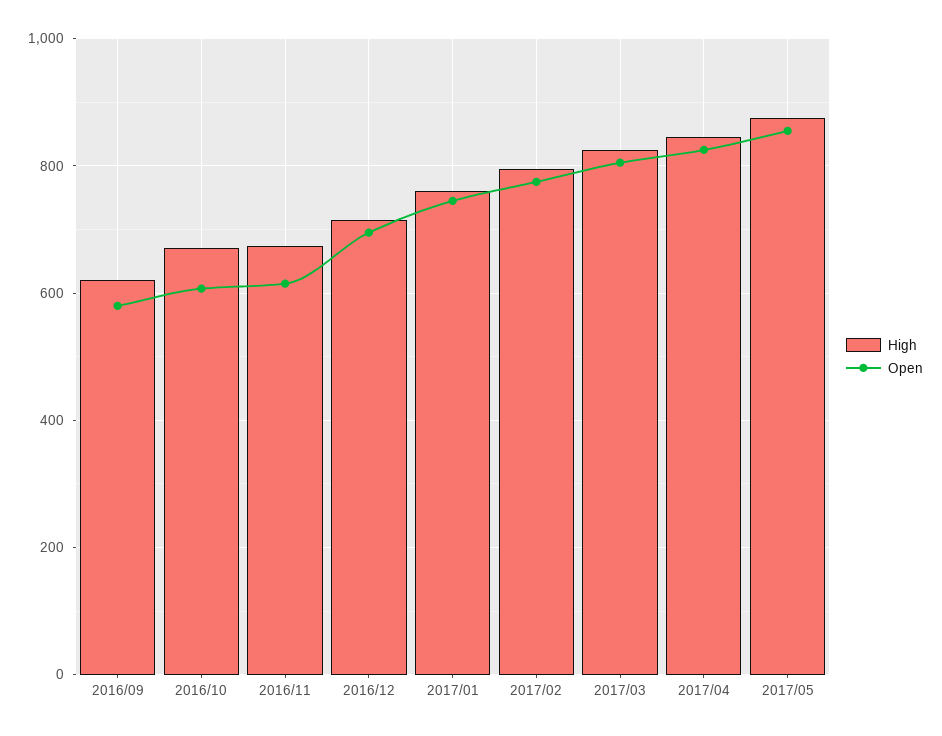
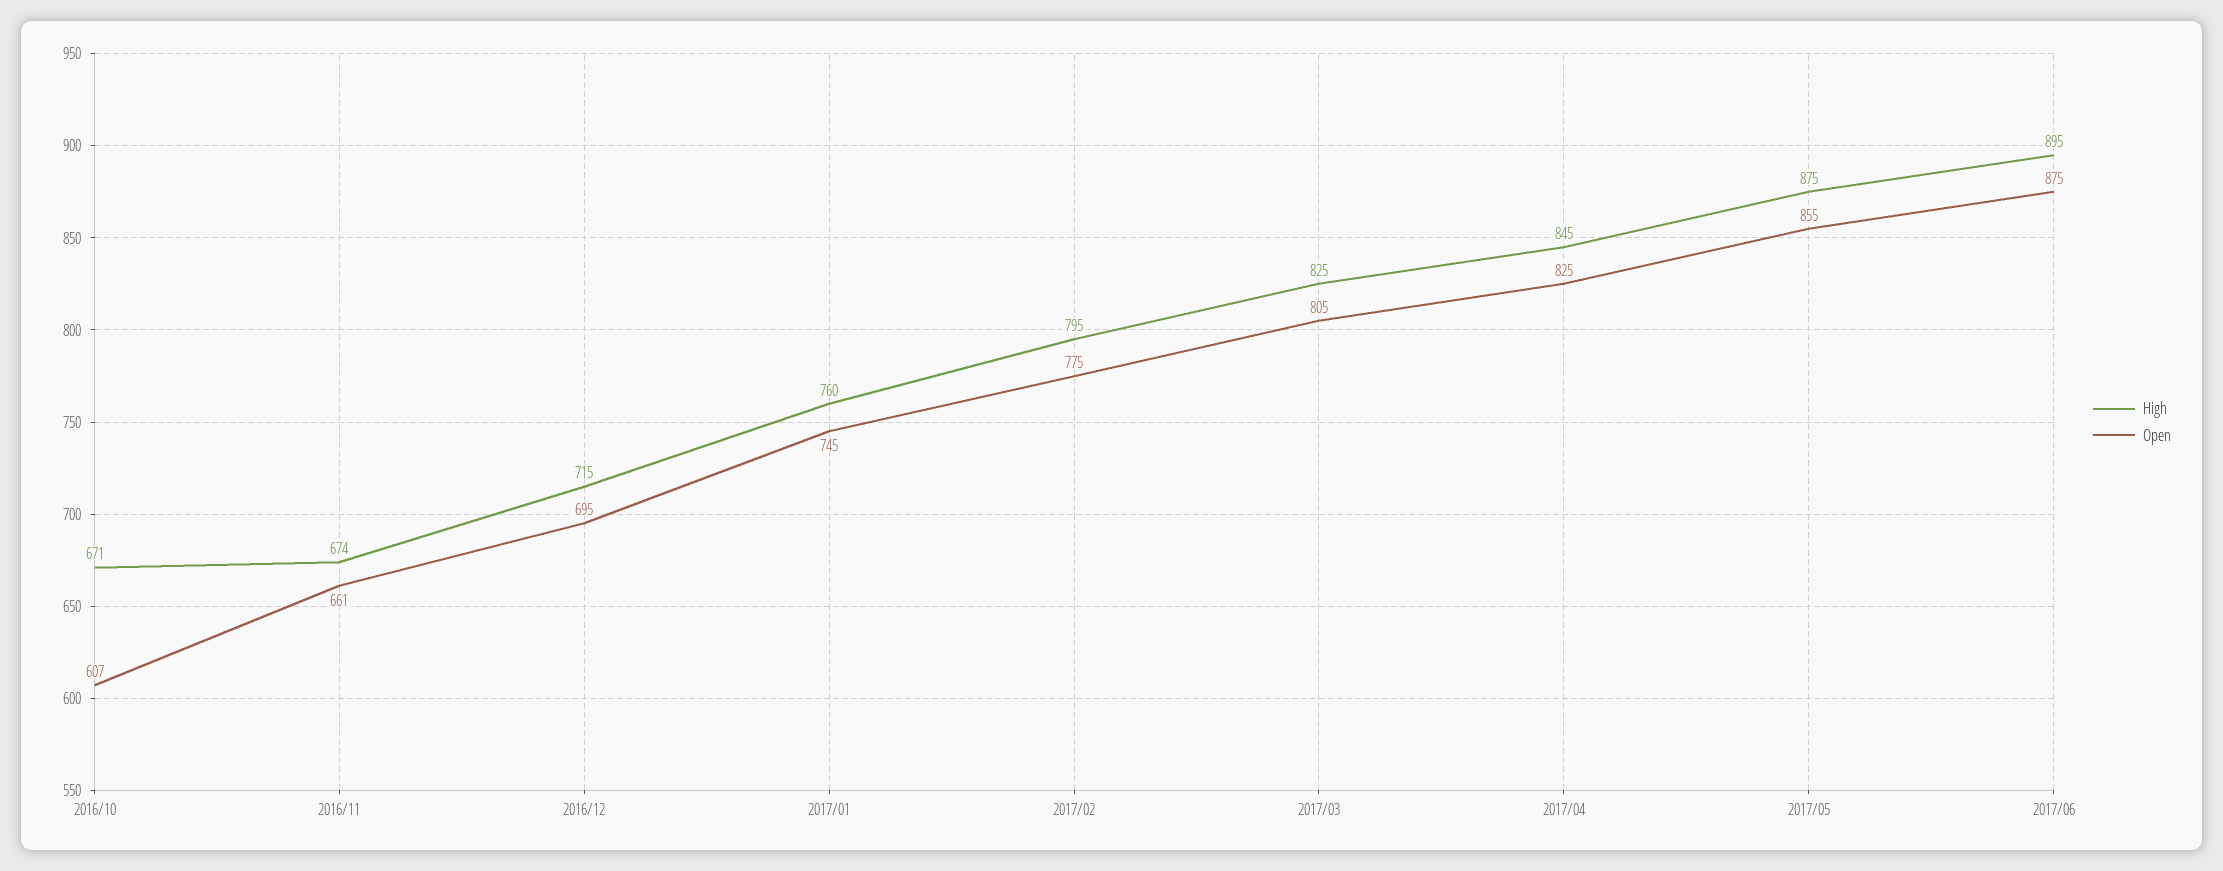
High, 2016/09: 620 -> none
Open, 2016/09: 580 -> none
Open, 2016/11: 620 -> 661
High, 2017/06: none -> 895
Open, 2017/06: none -> 875

